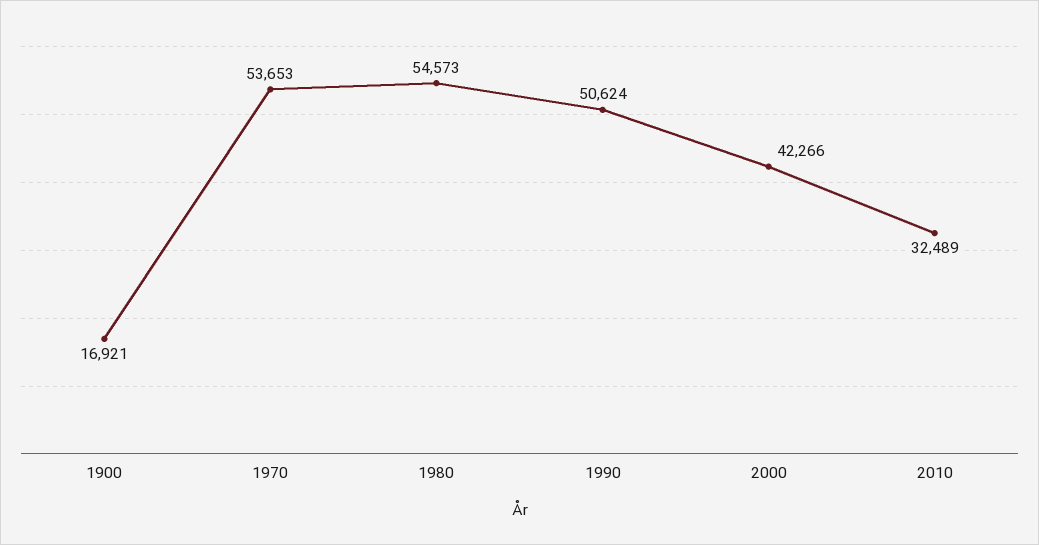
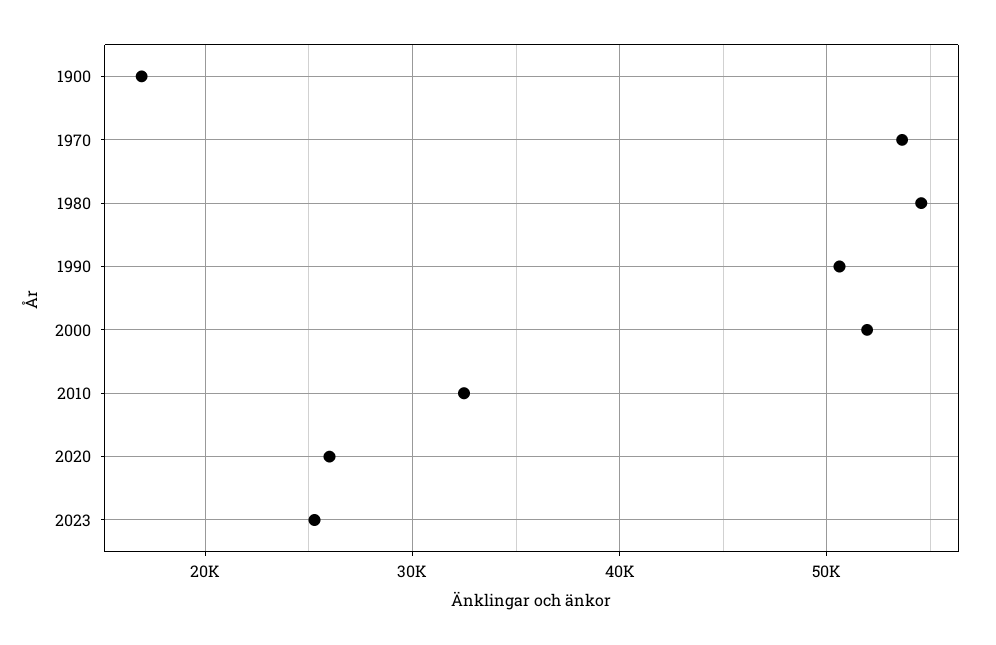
2000: 42266 -> 52000
2020: none -> 26000
2023: none -> 25000

